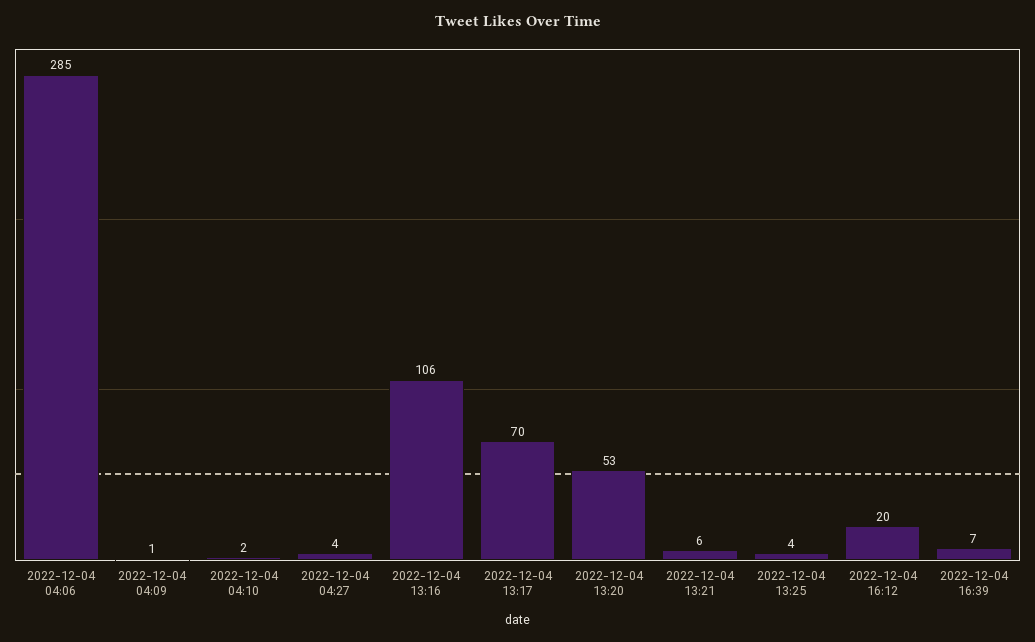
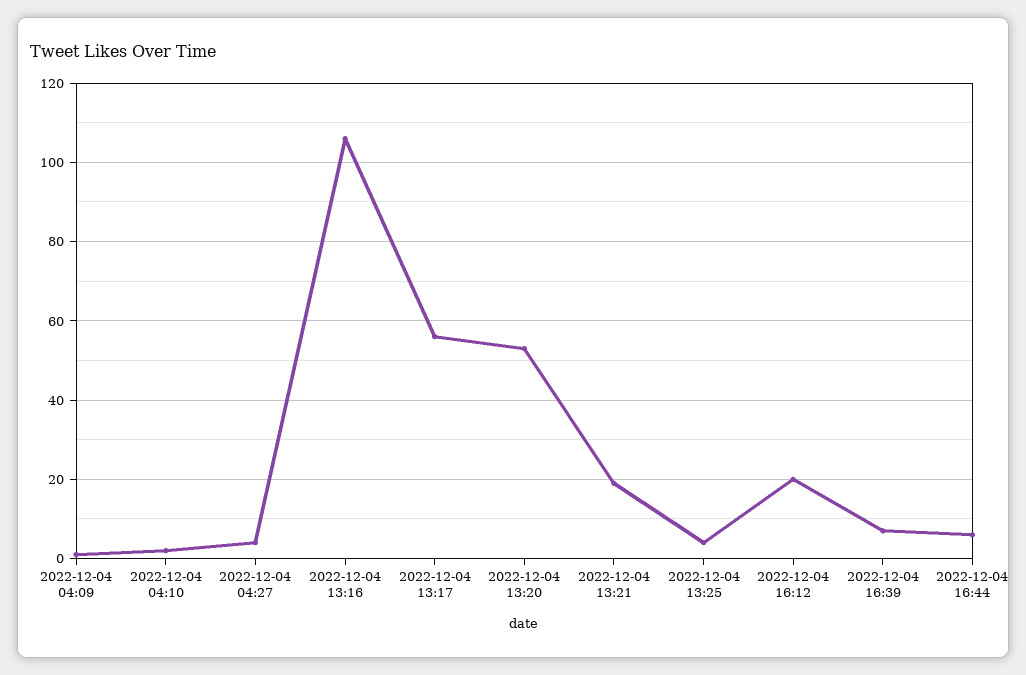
2022-12-04 04:06: 285 -> none
2022-12-04 13:17: 70 -> 55
2022-12-04 13:21: 6 -> 20
2022-12-04 16:44: none -> 5

